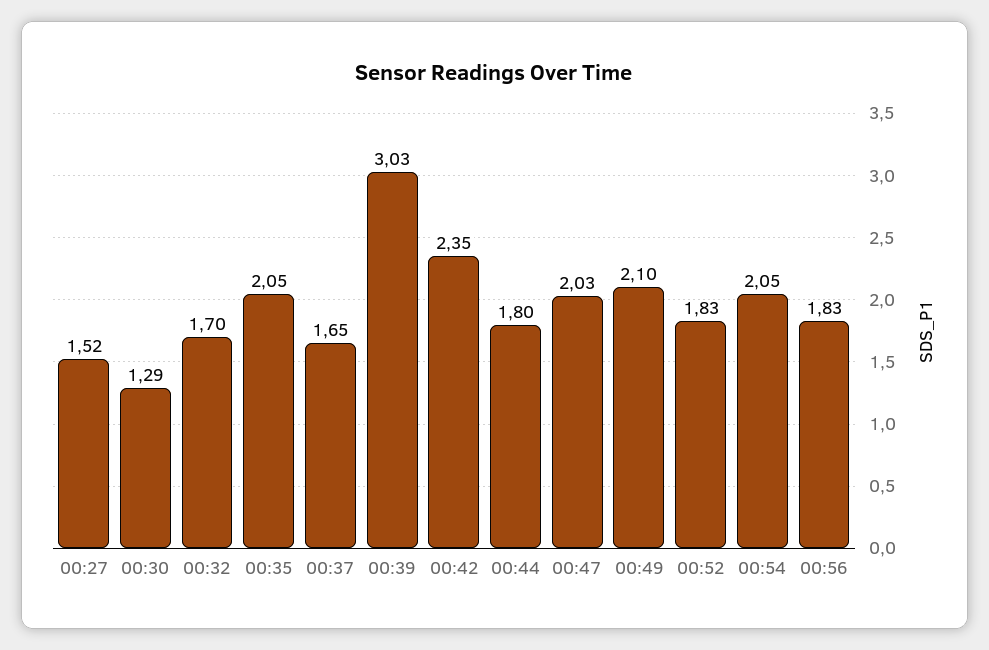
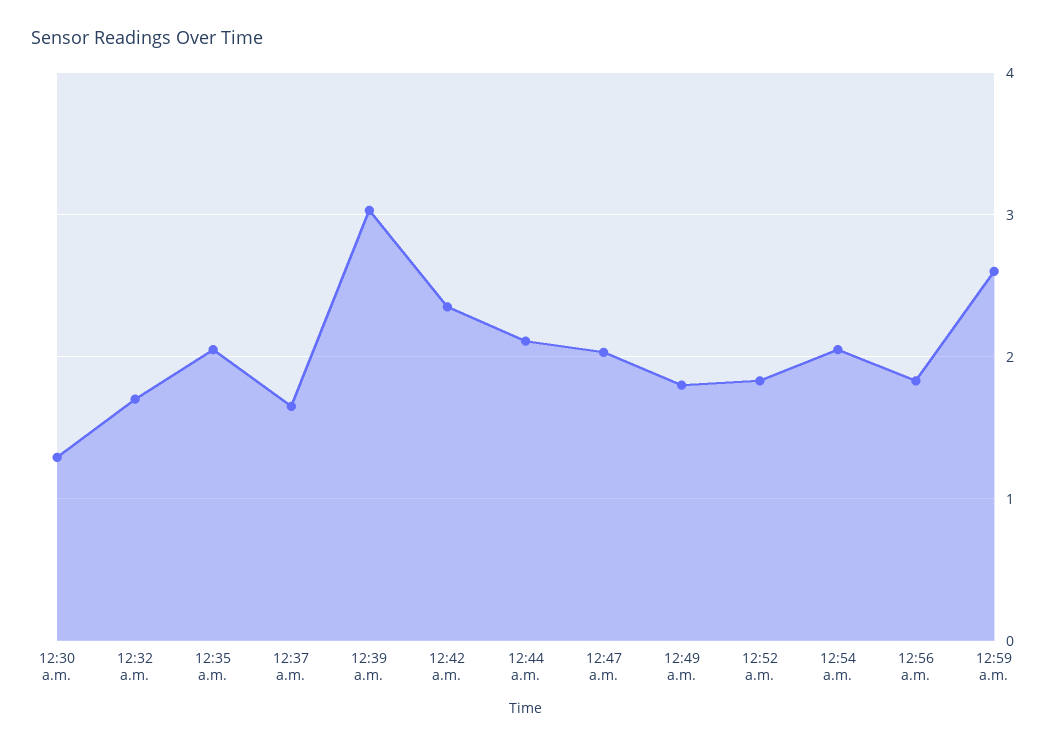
00:27: 1.52 -> none
00:44: 1.8 -> 2.1
00:49: 2.1 -> 1.8
12:59 a.m.: none -> 2.6

